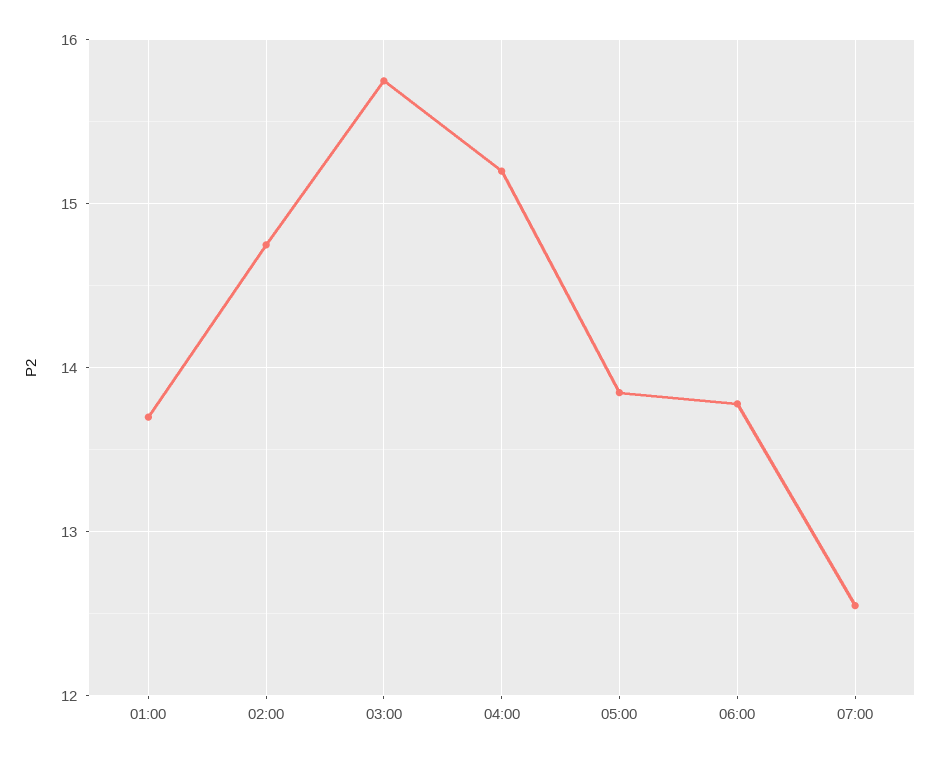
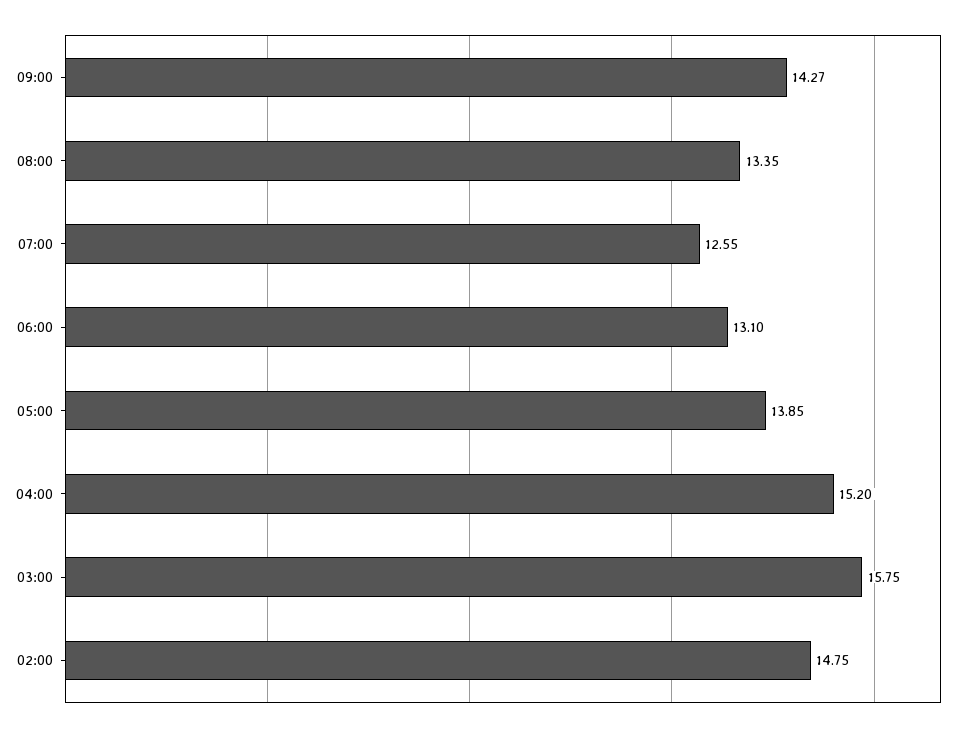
01:00: 13.7 -> none
06:00: 13.8 -> 13.1
09:00: none -> 14.27
08:00: none -> 13.35

